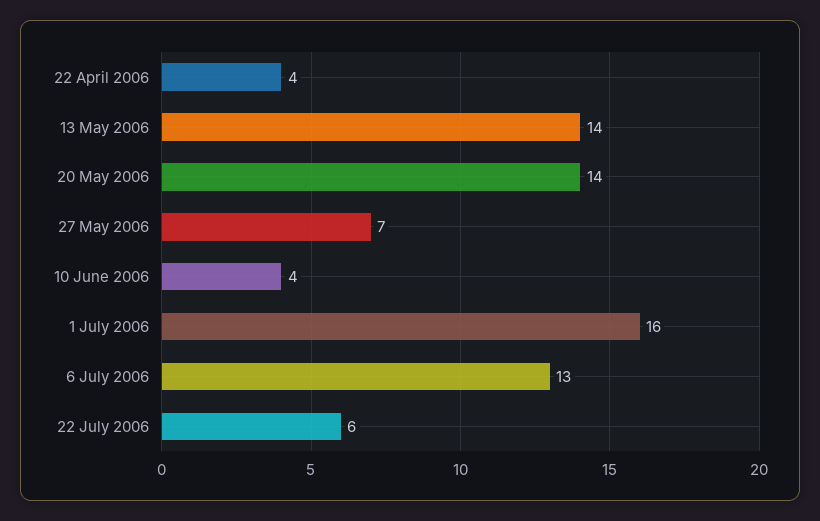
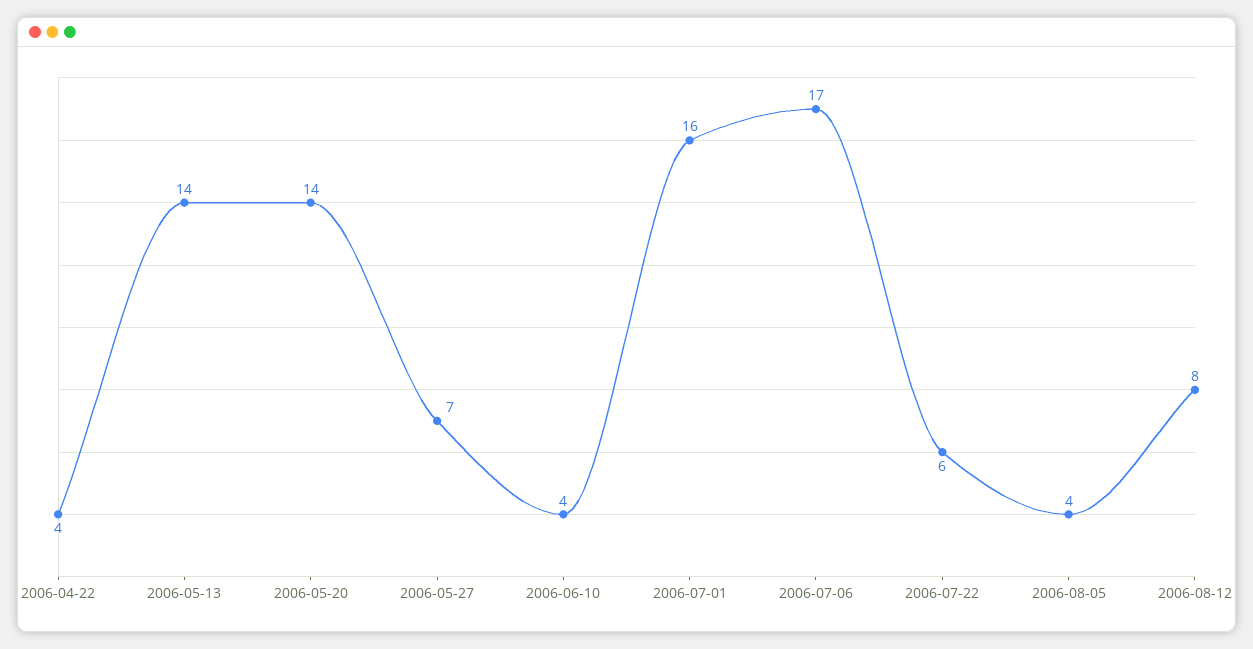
6 July 2006: 13 -> 17
2006-08-05: none -> 4
2006-08-12: none -> 8

